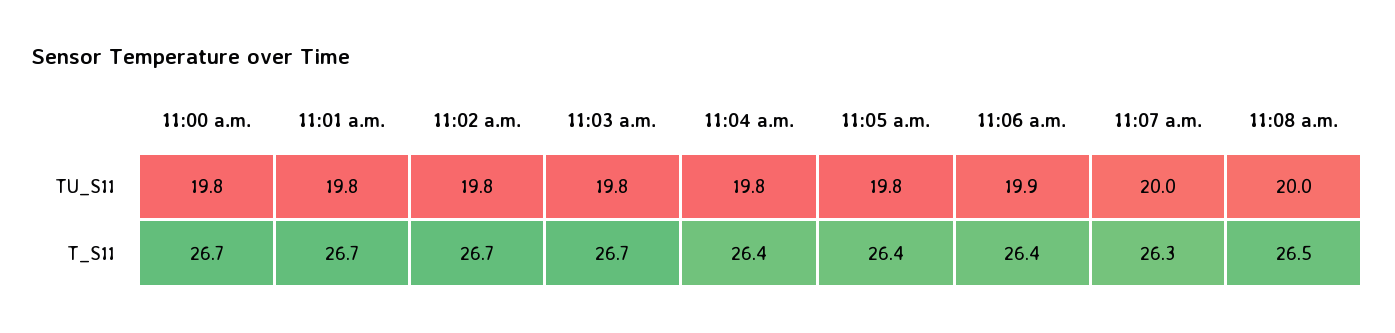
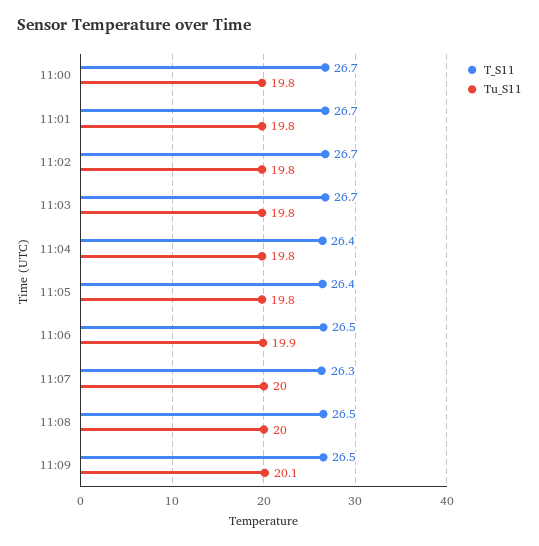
T_S11, 11:06 a.m.: 26.4 -> 26.5
T_S11, 11:09: none -> 26.5
TU_S11, 11:09: none -> 20.1

